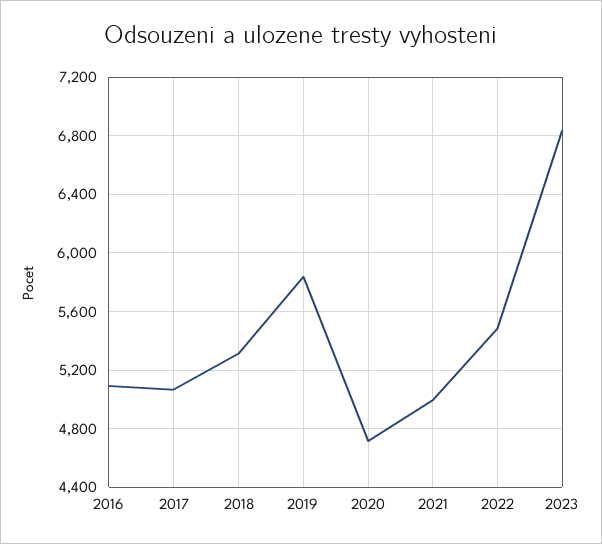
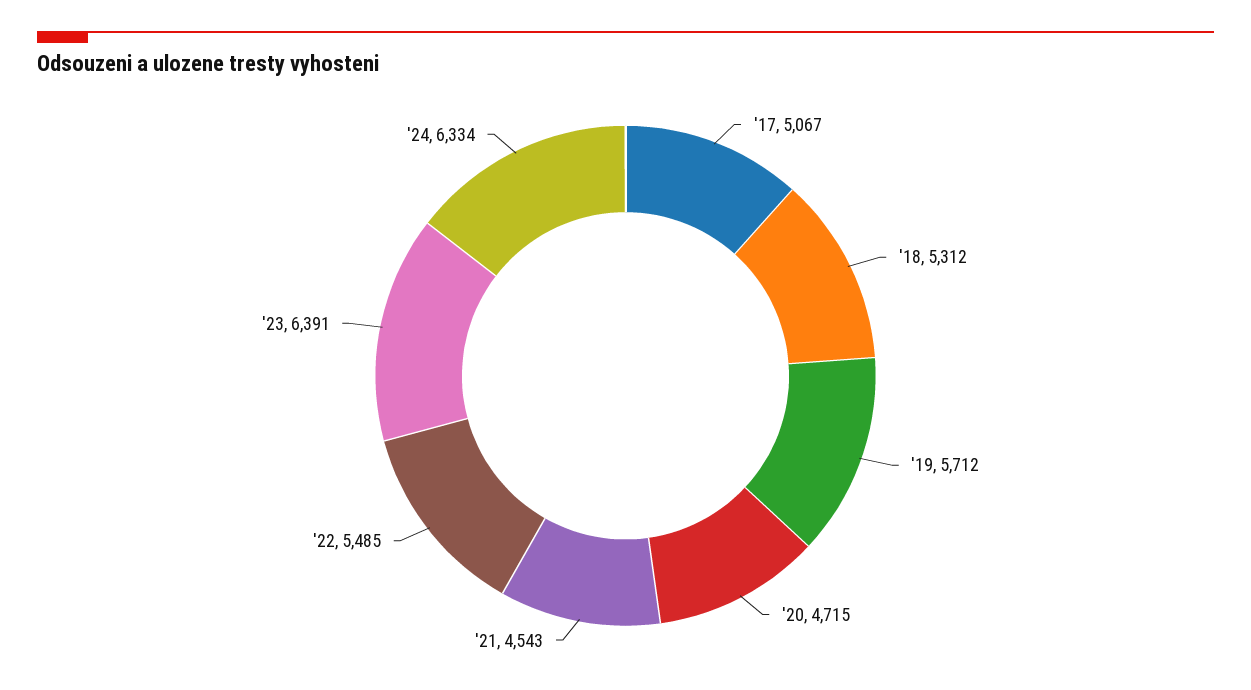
2016: 5100 -> none
2019: 5850 -> 5712
2021: 5000 -> 4543
2023: 6850 -> 6391
'24: none -> 6334

